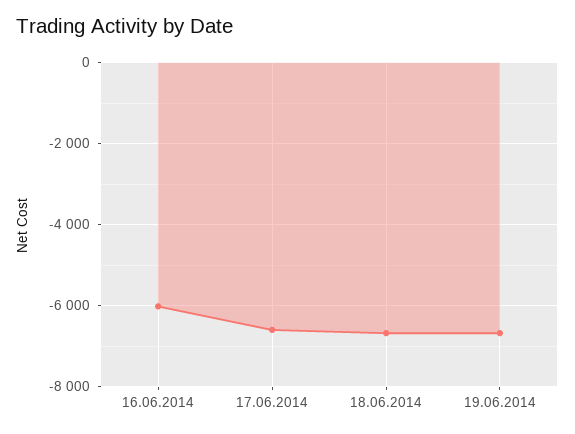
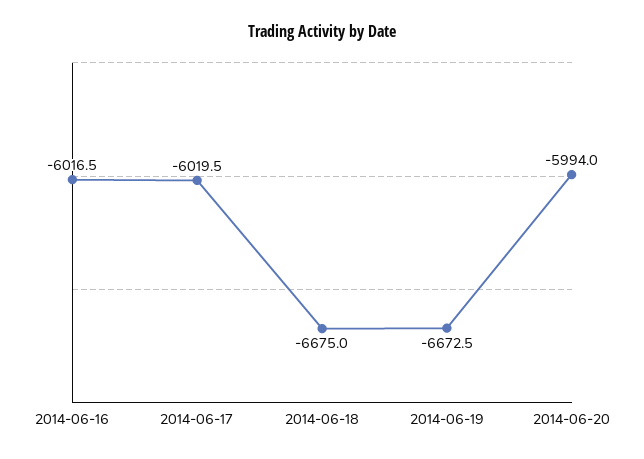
17.06.2014: -6600 -> -6019.5
2014-06-20: none -> -5994

